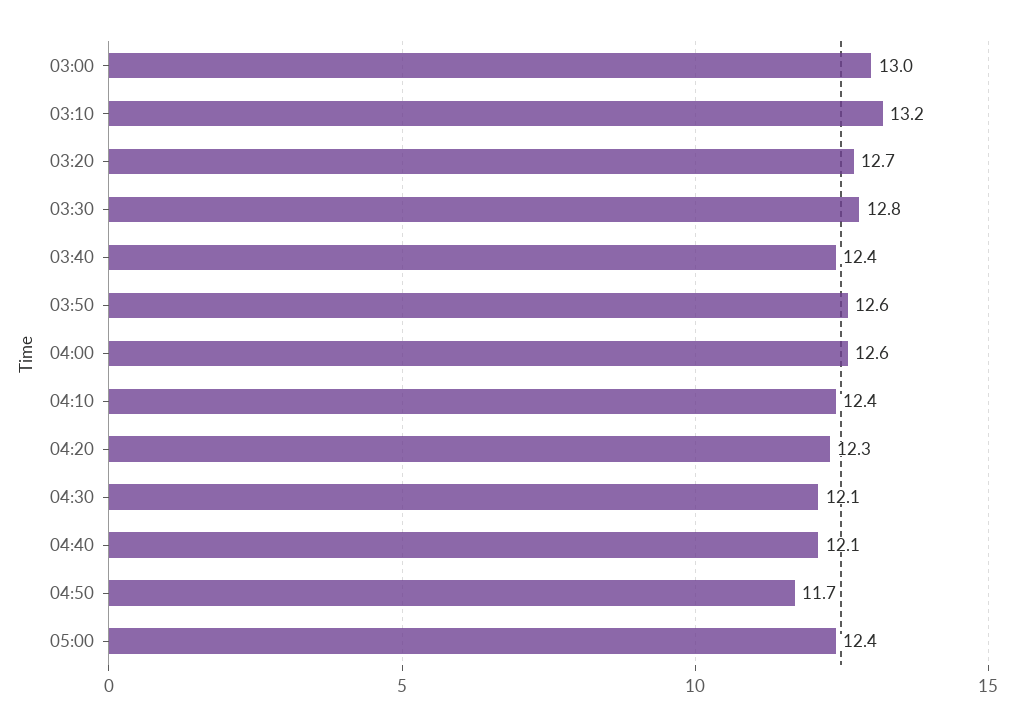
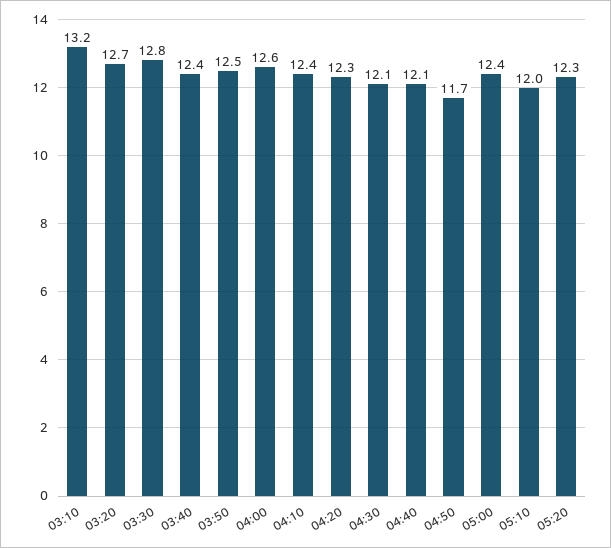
03:00: 13 -> none
03:50: 12.6 -> 12.5
05:10: none -> 12
05:20: none -> 12.3

